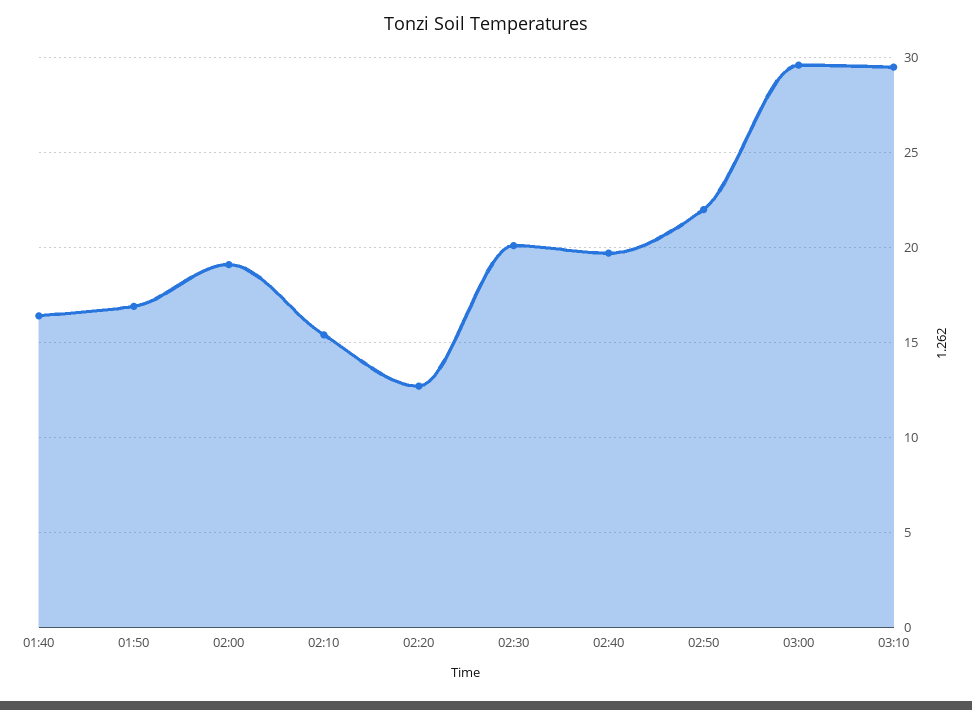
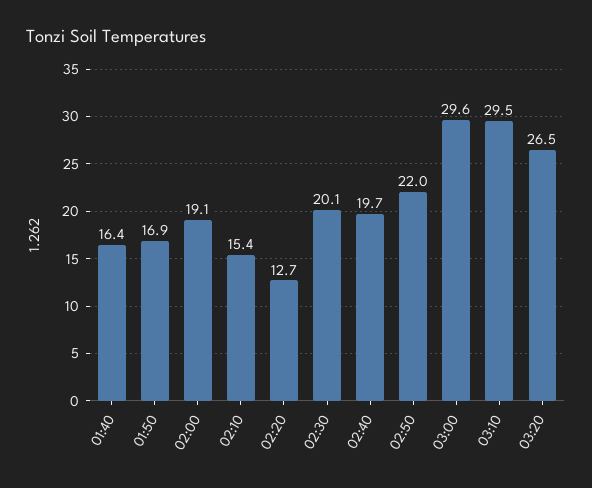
03:20: none -> 26.5

